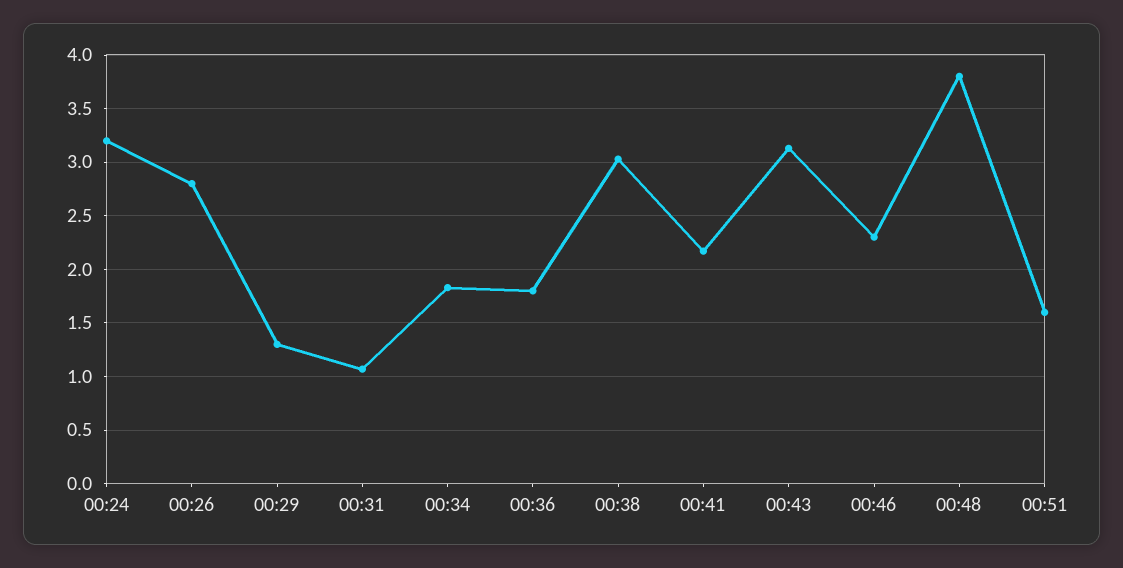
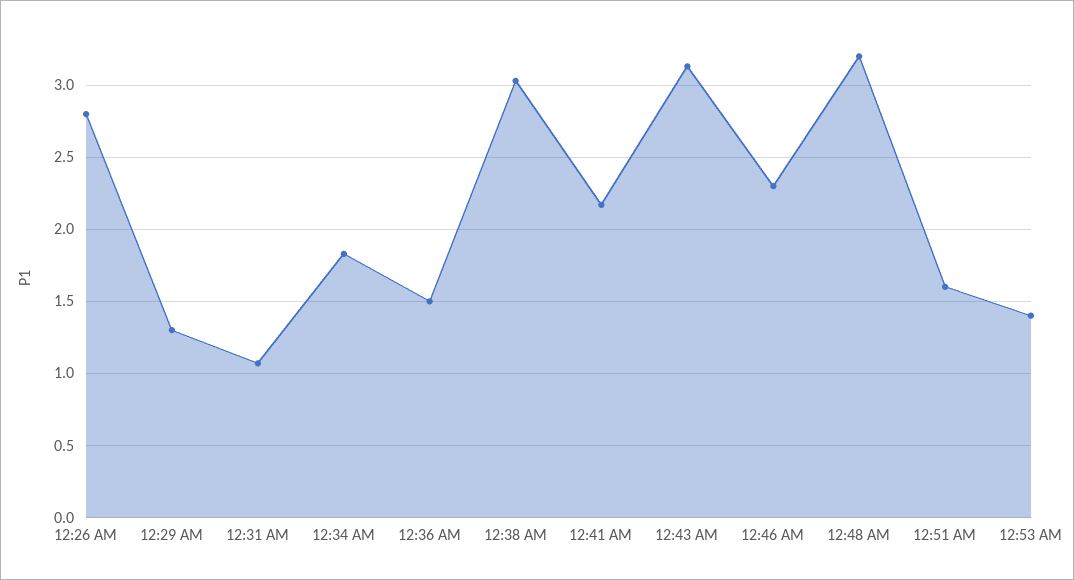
00:24: 3.2 -> none
00:36: 1.8 -> 1.5
00:48: 3.8 -> 3.2
12:53 AM: none -> 1.4

